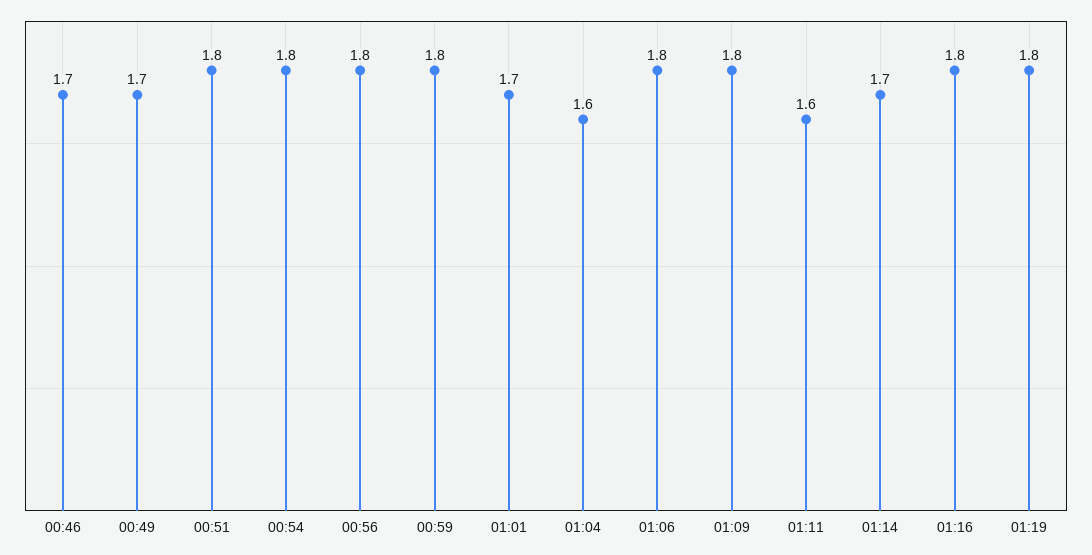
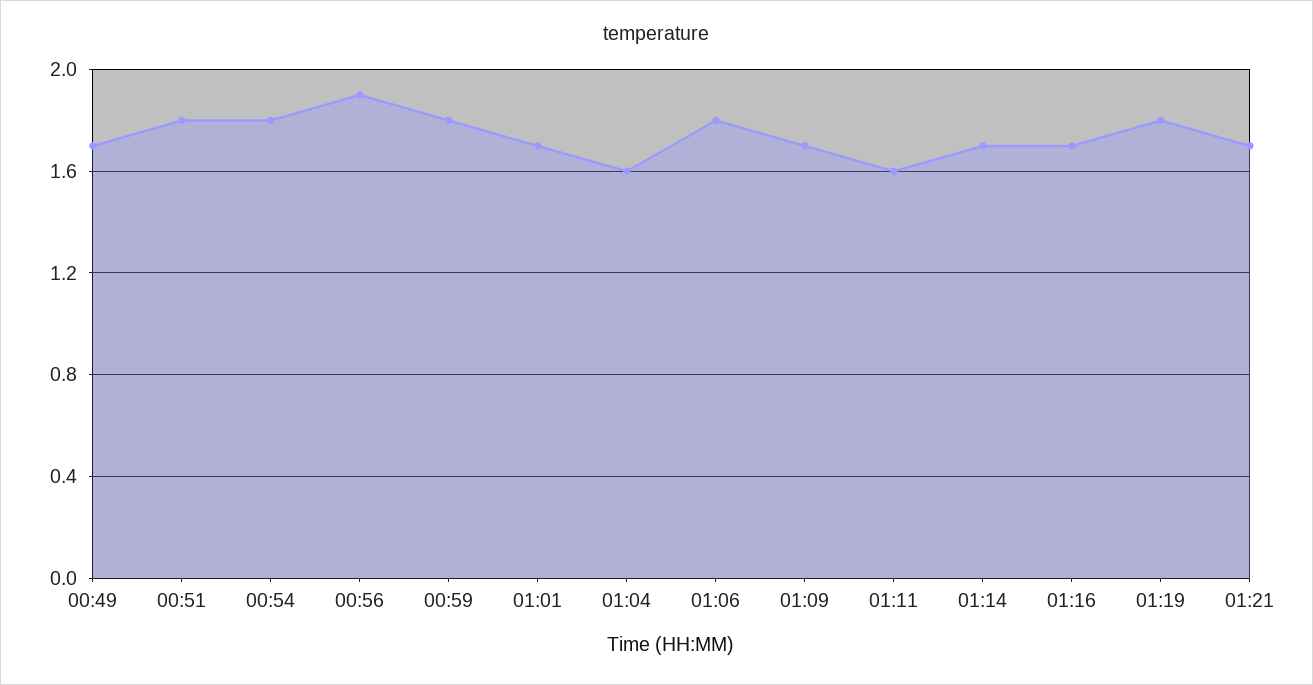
00:46: 1.7 -> none
00:56: 1.8 -> 1.9
01:09: 1.8 -> 1.7
01:16: 1.8 -> 1.7
01:21: none -> 1.7

